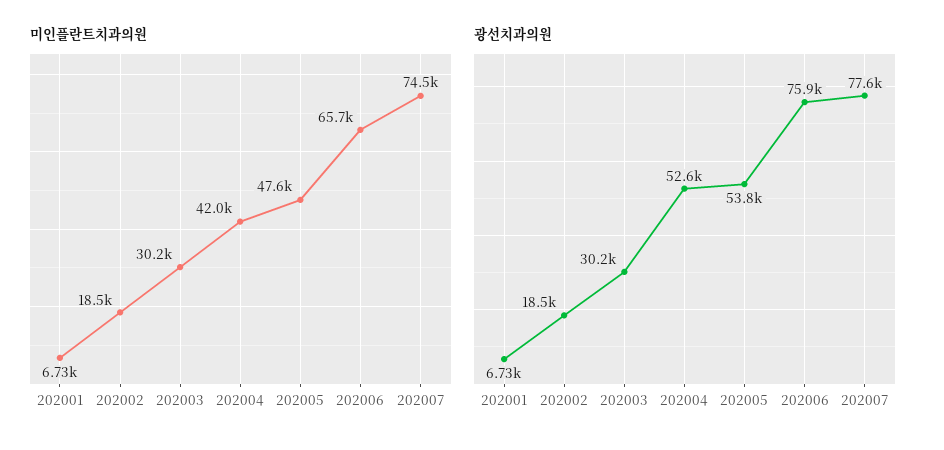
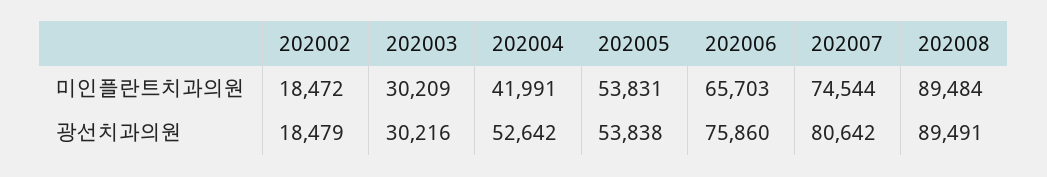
미인플란트치과의원, 202001: 6730 -> none
미인플란트치과의원, 202005: 47600 -> 53831
광선치과의원, 202001: 6730 -> none
광선치과의원, 202007: 77600 -> 80642
미인플란트치과의원, 202008: none -> 89484
광선치과의원, 202008: none -> 89491

